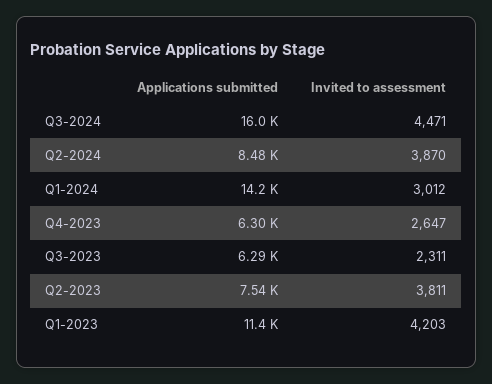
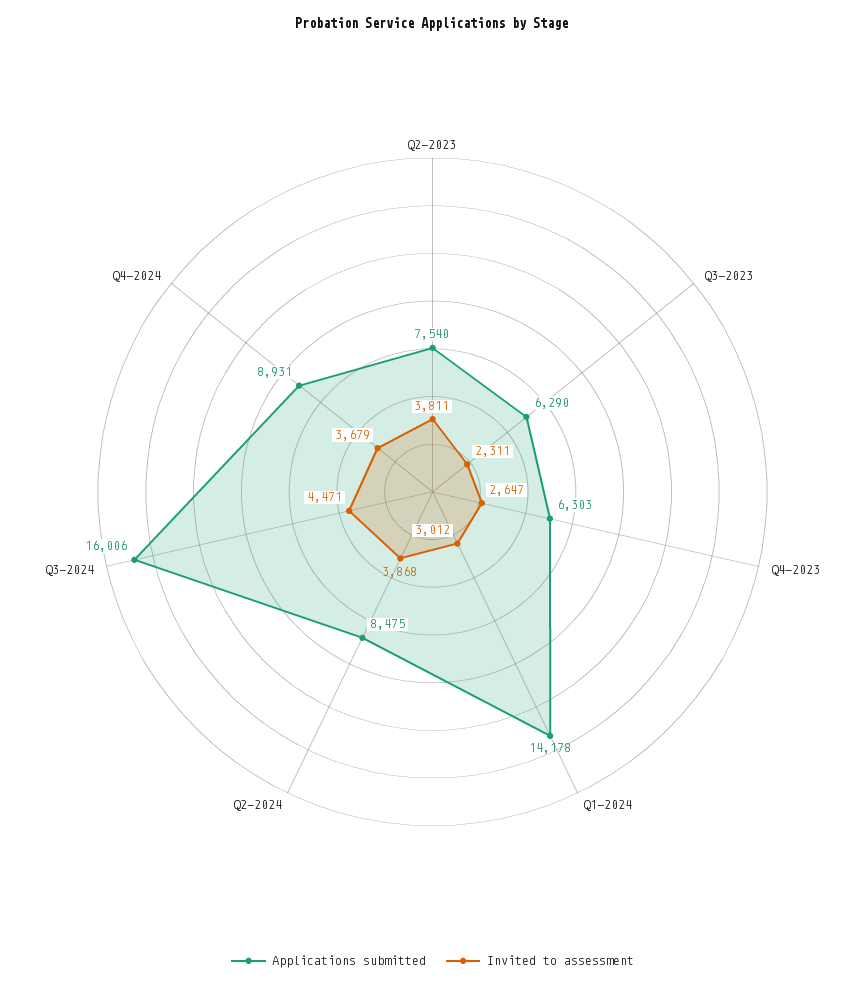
Invited to assessment, Q2-2024: 3870 -> 3868
Applications submitted, Q1-2023: 11400 -> none
Invited to assessment, Q1-2023: 4203 -> none
Applications submitted, Q4-2024: none -> 8931
Invited to assessment, Q4-2024: none -> 3679

